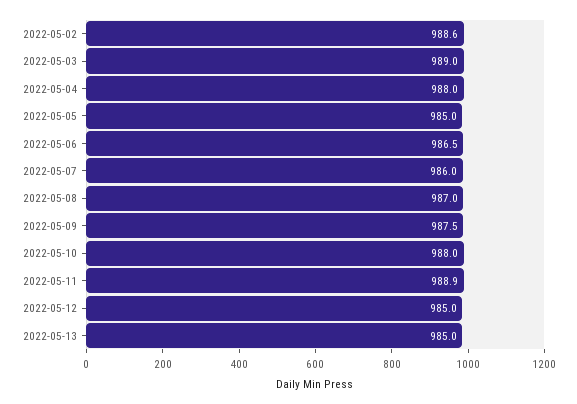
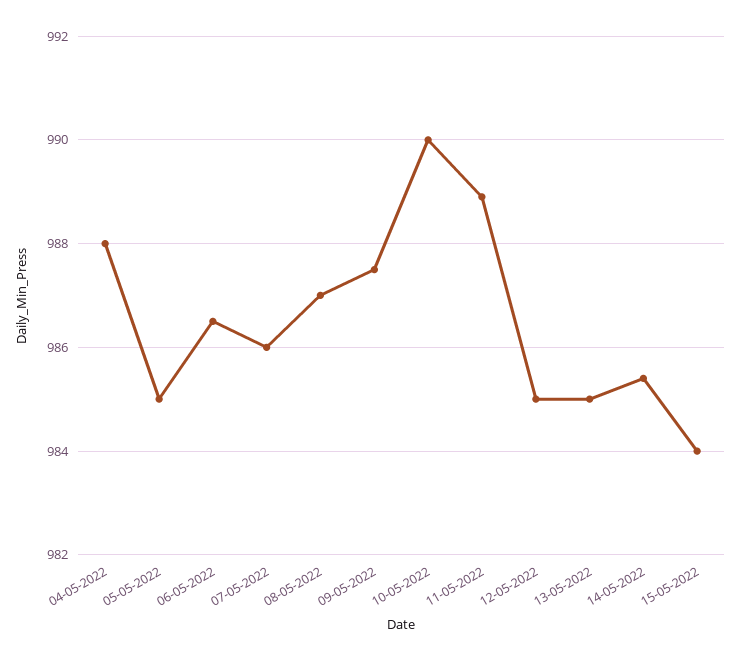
2022-05-02: 988.6 -> none
2022-05-03: 989 -> none
2022-05-10: 988 -> 990
14-05-2022: none -> 985.5
15-05-2022: none -> 984

